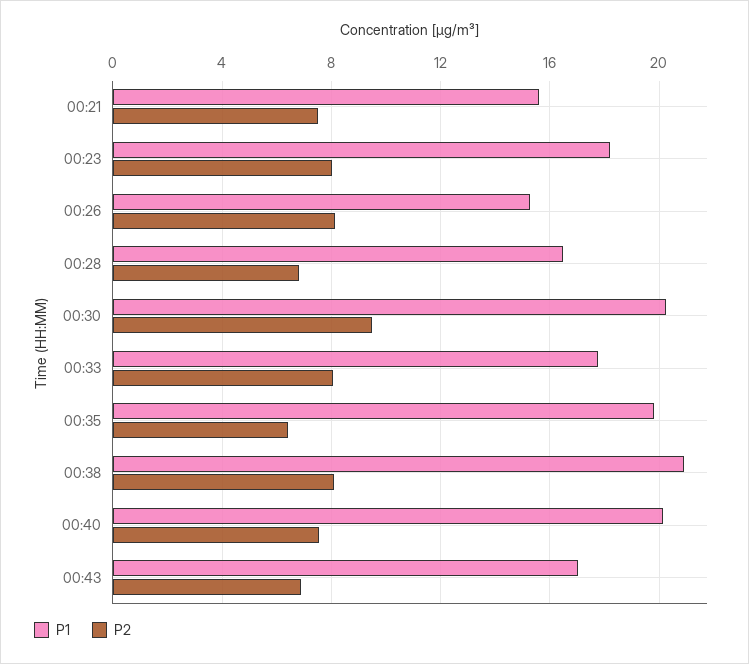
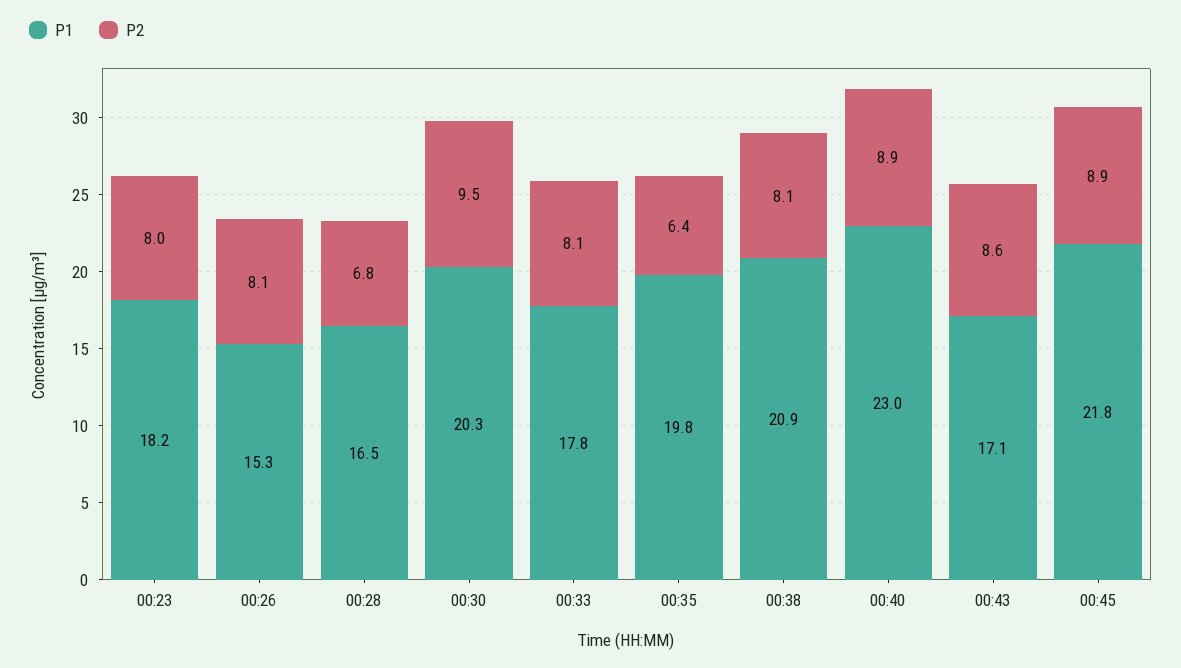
P1, 00:21: 15.5 -> none
P2, 00:21: 7.5 -> none
P1, 00:40: 20 -> 23
P2, 00:40: 7.5 -> 8.9
P2, 00:43: 7 -> 8.6
P1, 00:45: none -> 21.8
P2, 00:45: none -> 8.9

